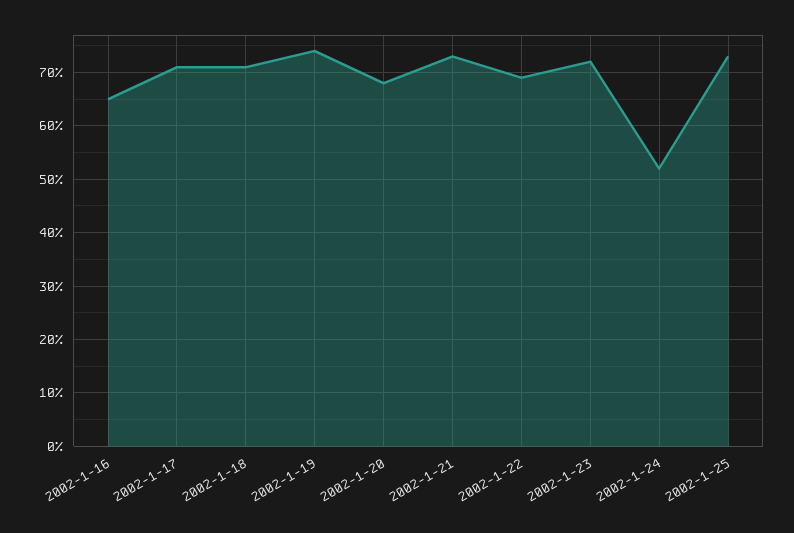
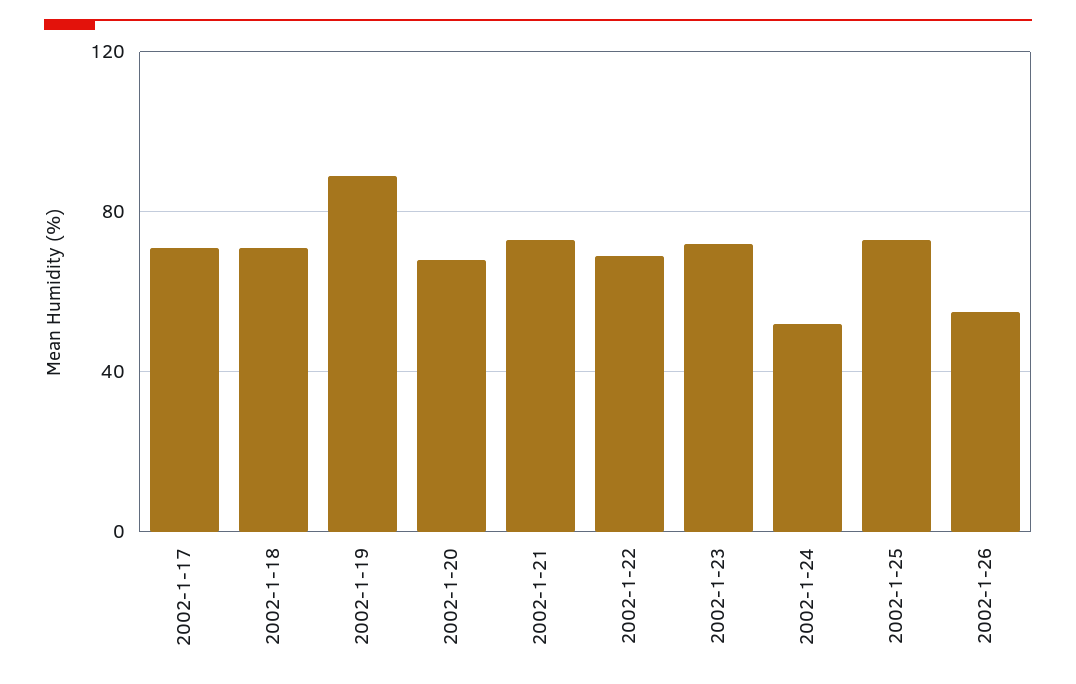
2002-1-16: 65 -> none
2002-1-19: 75 -> 90
2002-1-26: none -> 55

